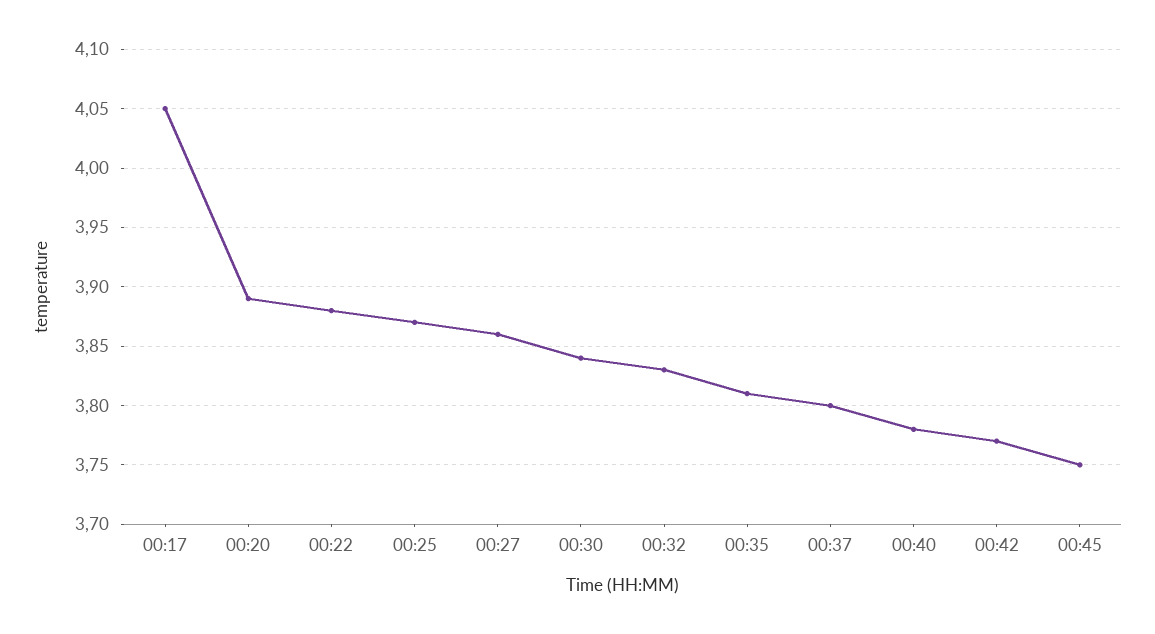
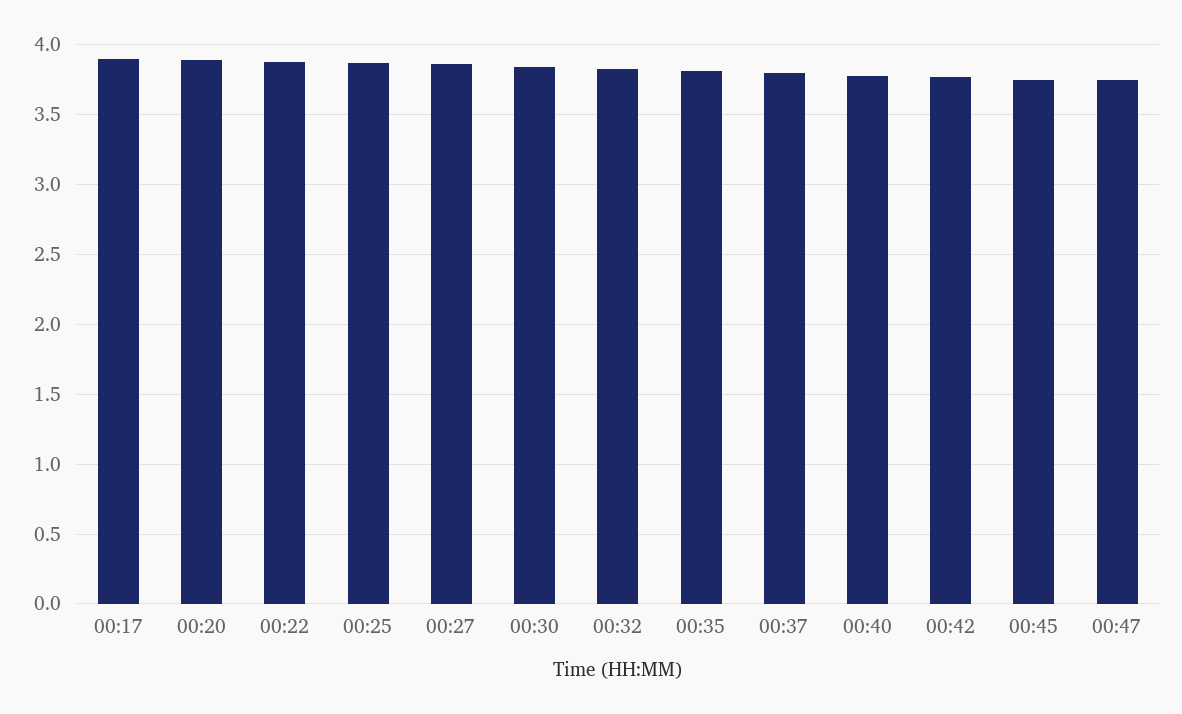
00:17: 4.05 -> 3.9
00:47: none -> 3.75

